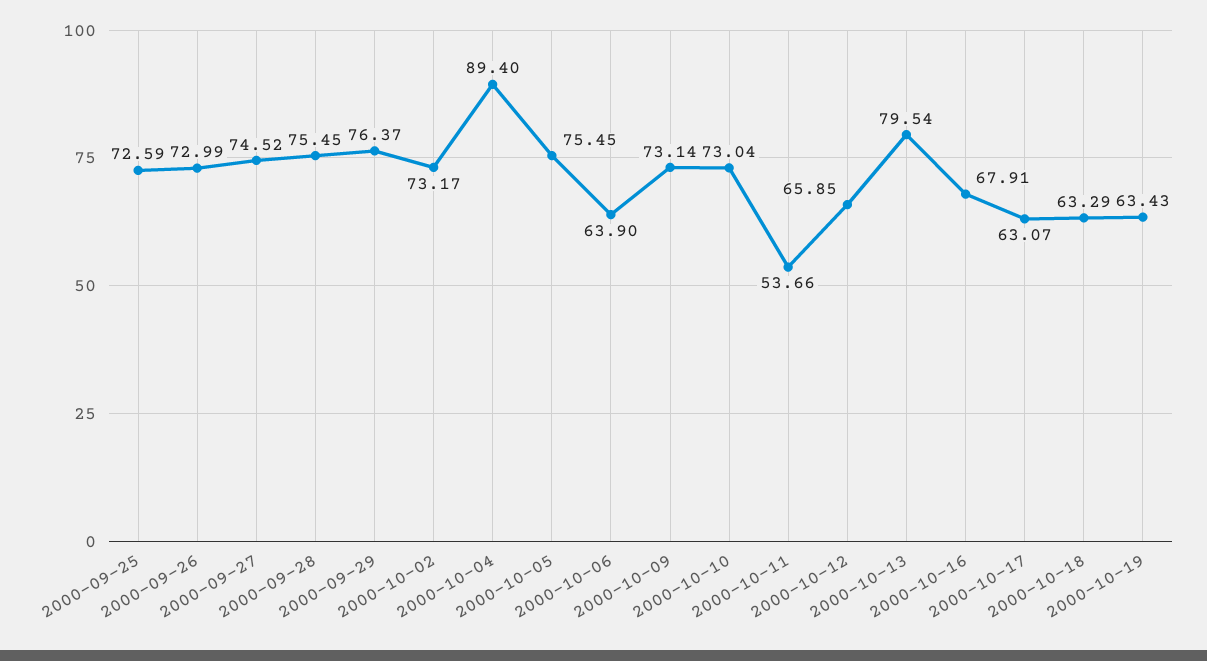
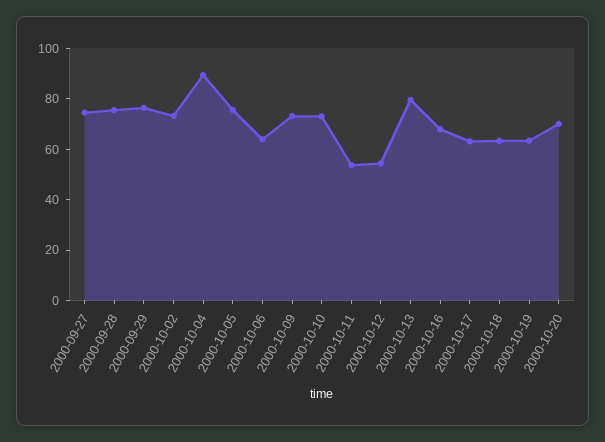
2000-09-25: 72.59 -> none
2000-09-26: 72.99 -> none
2000-10-12: 65.85 -> 55
2000-10-20: none -> 70

